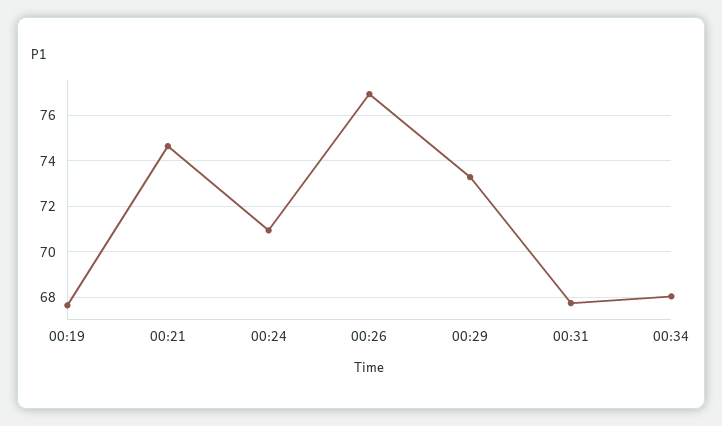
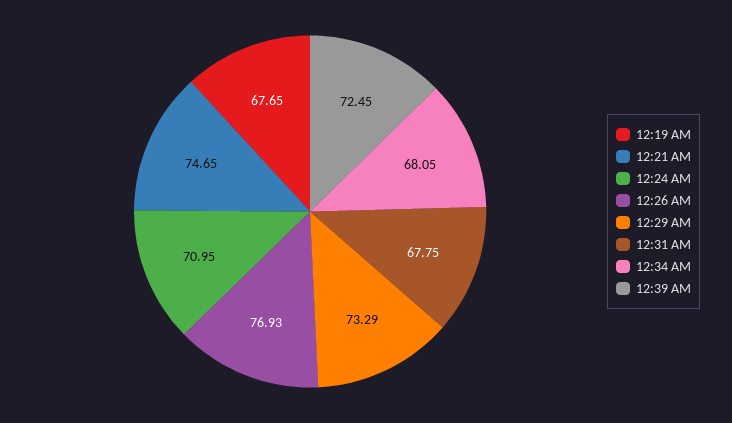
12:39 AM: none -> 72.45

